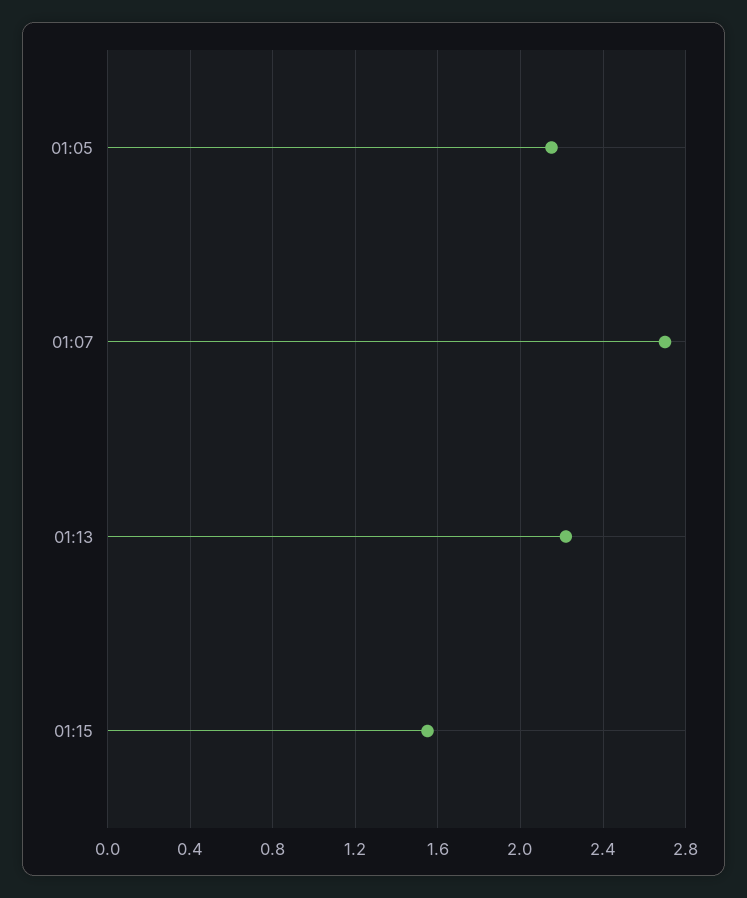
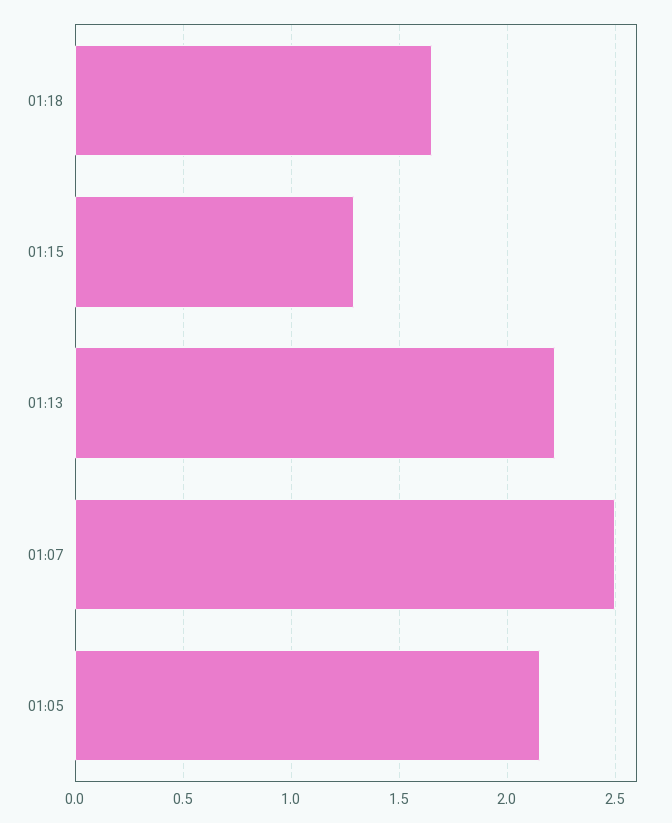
01:07: 2.7 -> 2.5
01:15: 1.55 -> 1.3
01:18: none -> 1.65

